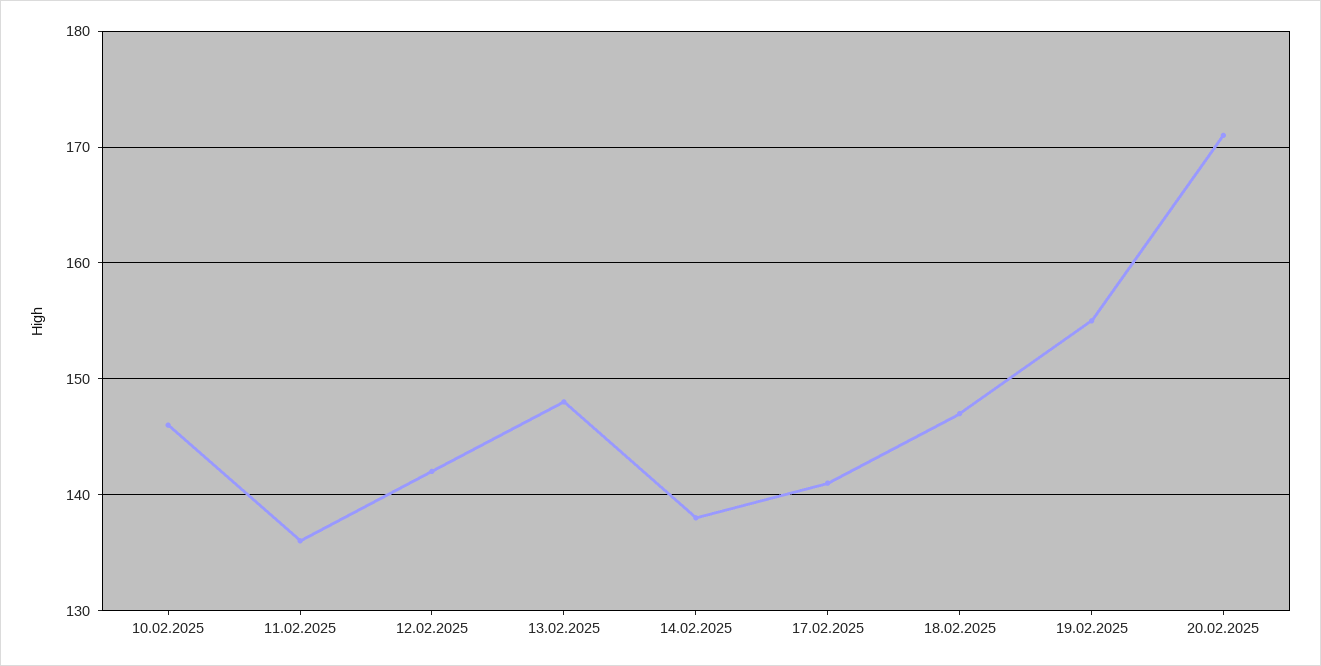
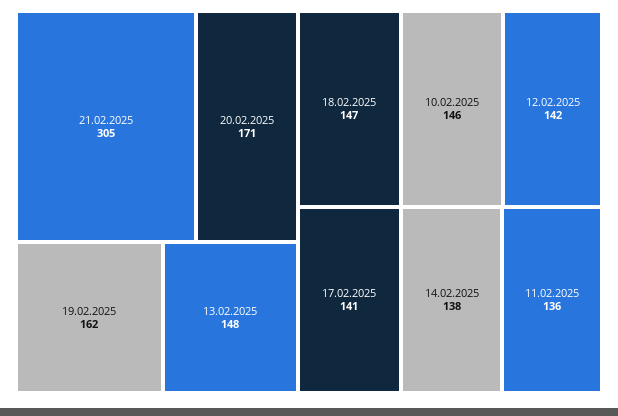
19.02.2025: 155 -> 162
21.02.2025: none -> 305

